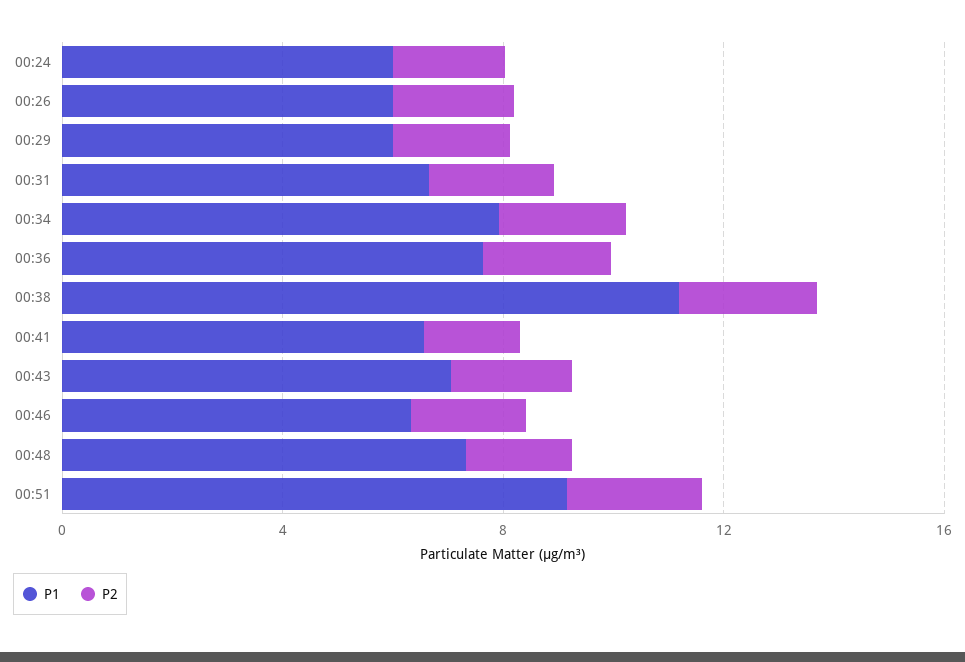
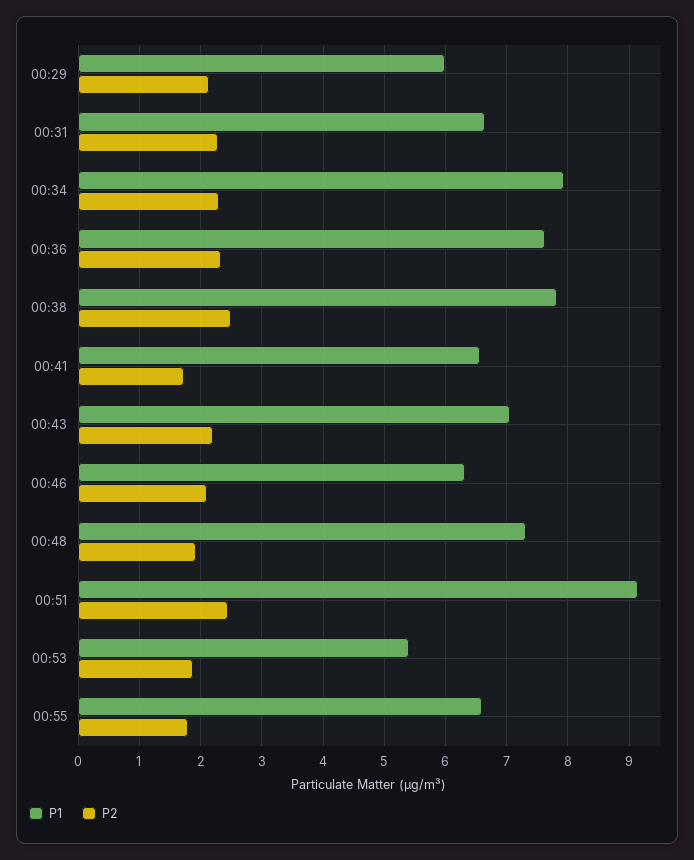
P1, 00:24: 6 -> none
P2, 00:24: 2 -> none
P1, 00:26: 6 -> none
P2, 00:26: 2 -> none
P1, 00:38: 11 -> 7.8
P1, 00:53: none -> 5.4
P2, 00:53: none -> 1.9
P1, 00:55: none -> 6.6
P2, 00:55: none -> 1.8

